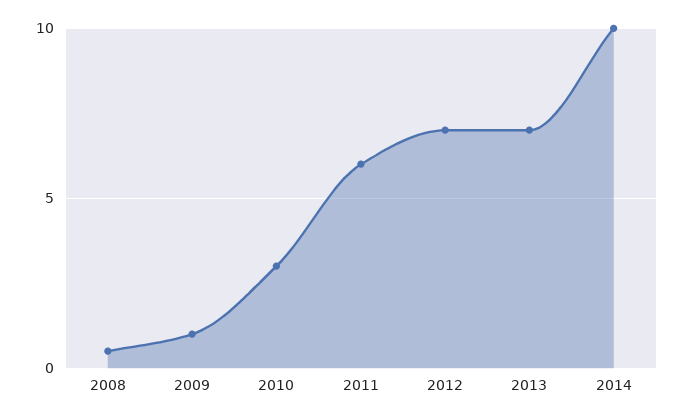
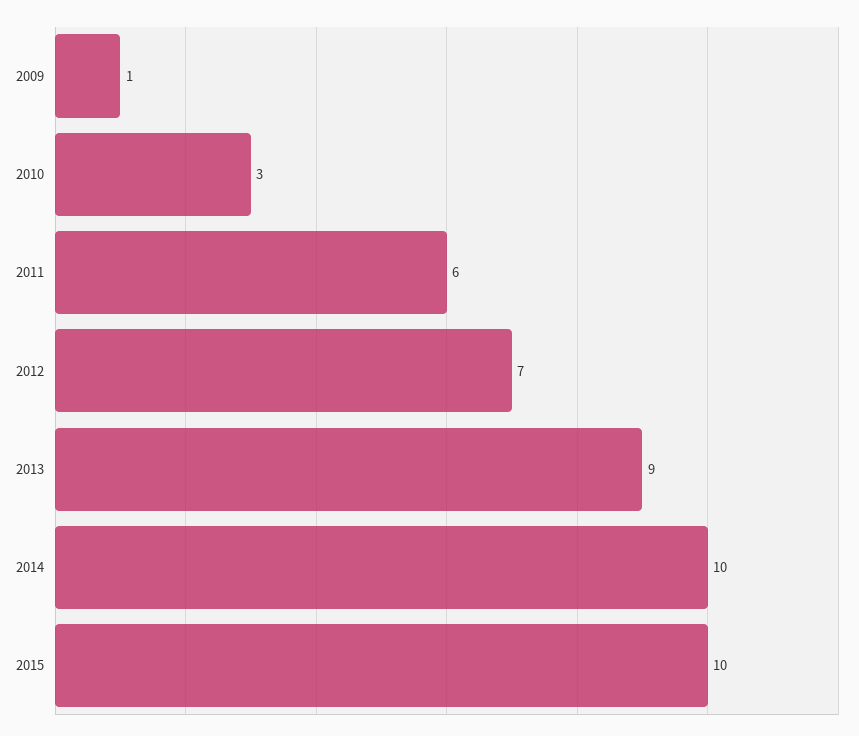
2008: 0.5 -> none
2013: 7 -> 9
2015: none -> 10

